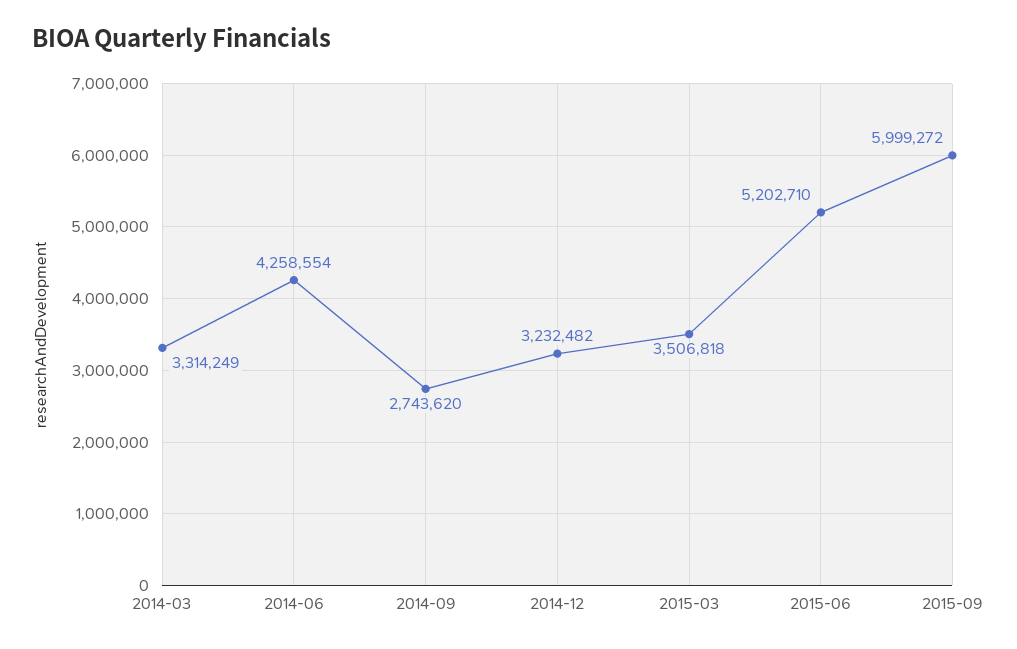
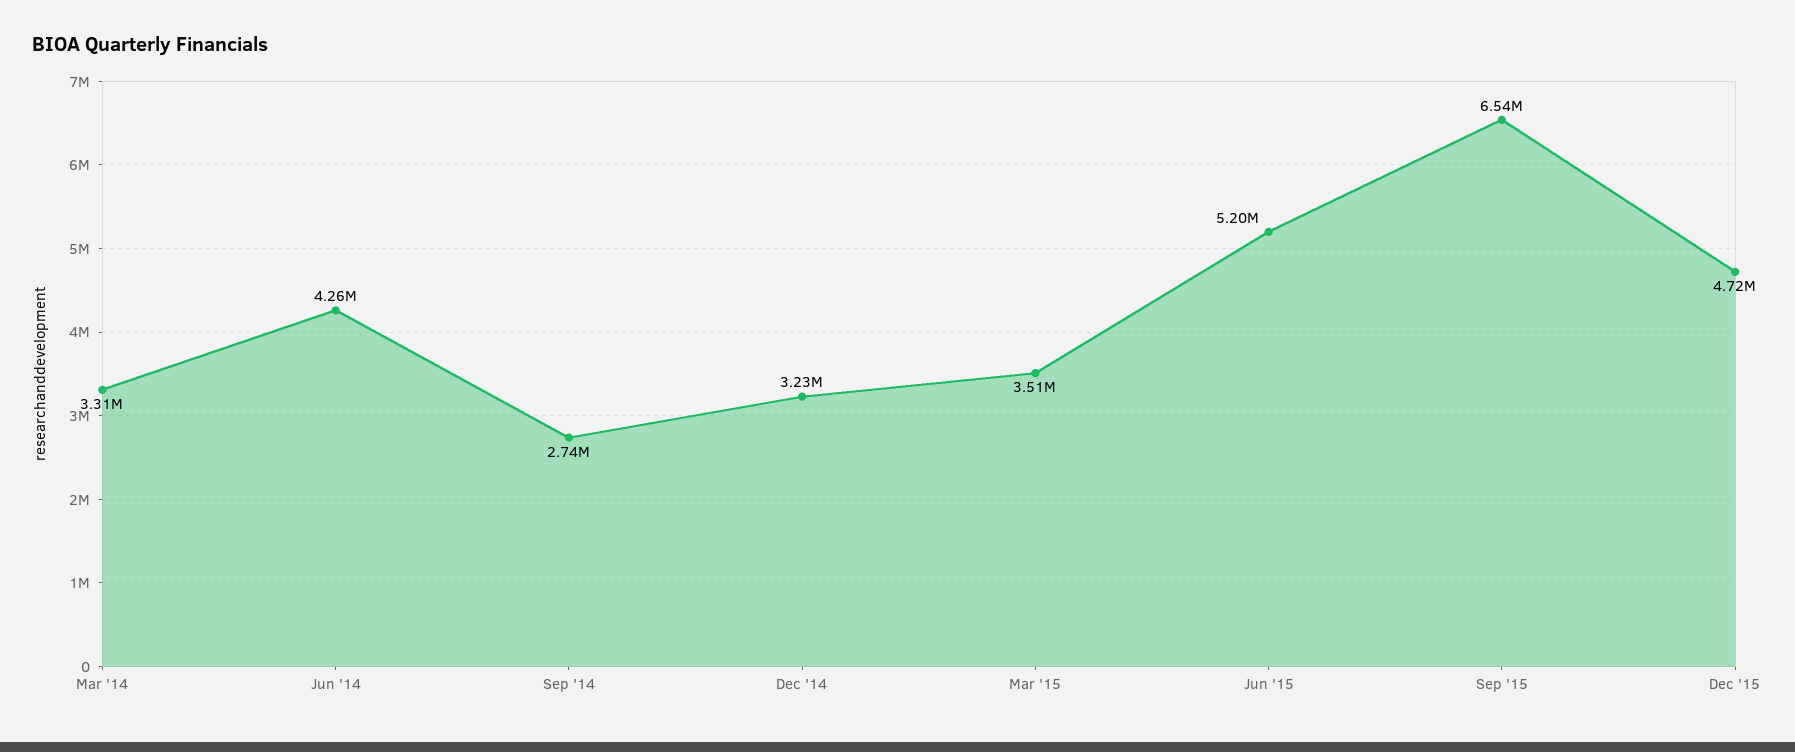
2015-09: 5999272 -> 6540000
Dec '15: none -> 4720000

